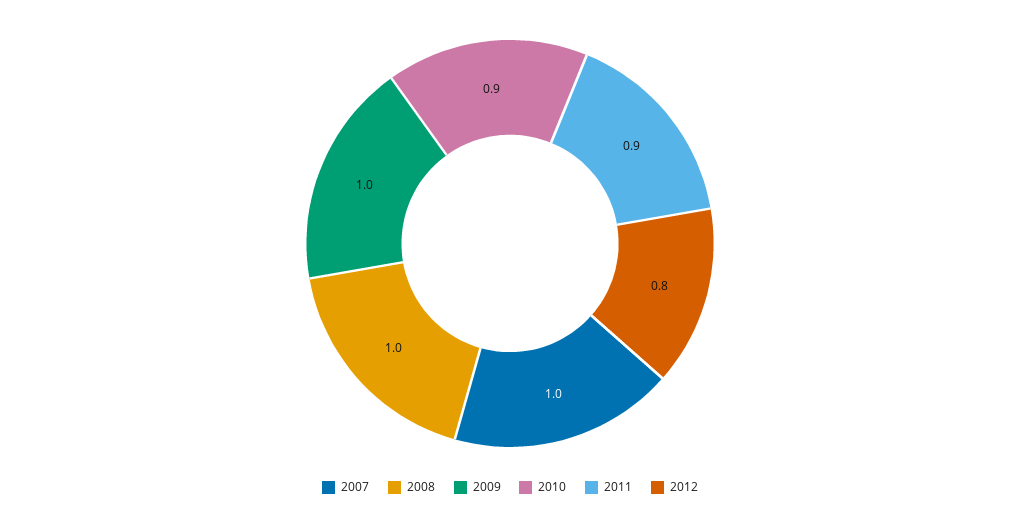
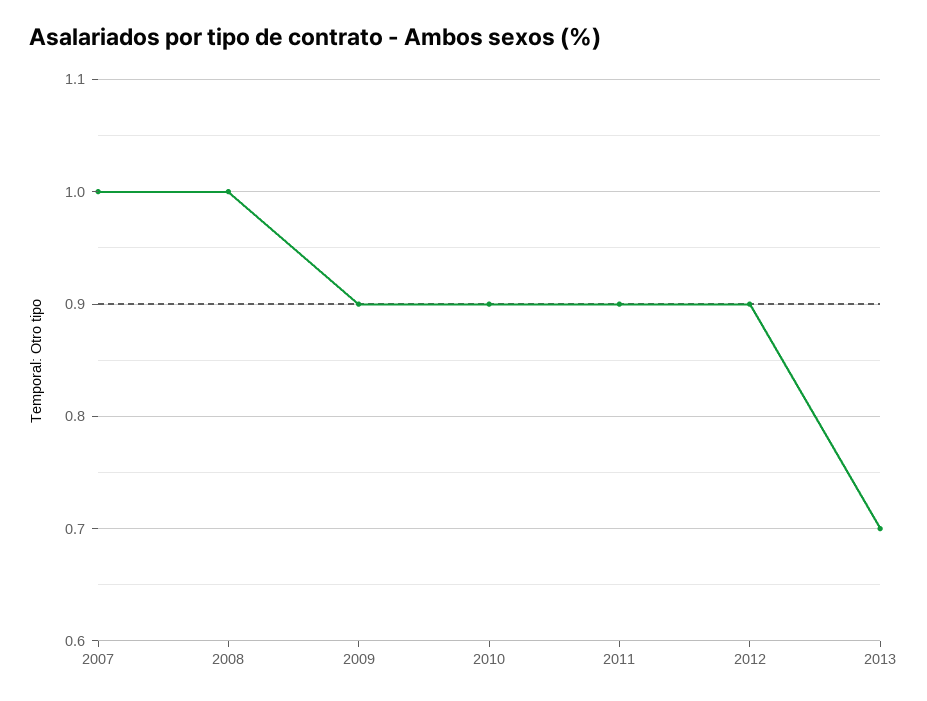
2009: 1 -> 0.9
2012: 0.8 -> 0.9
2013: none -> 0.7

